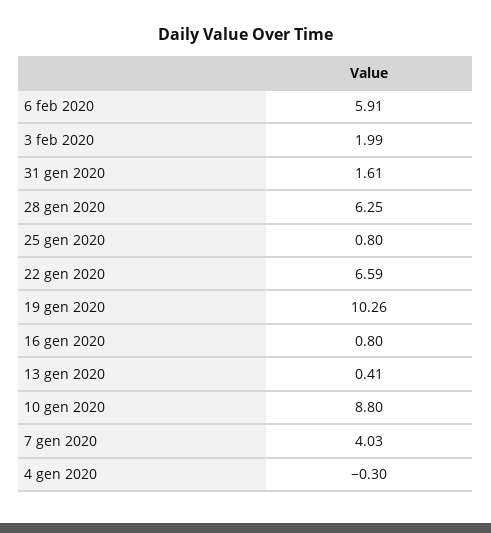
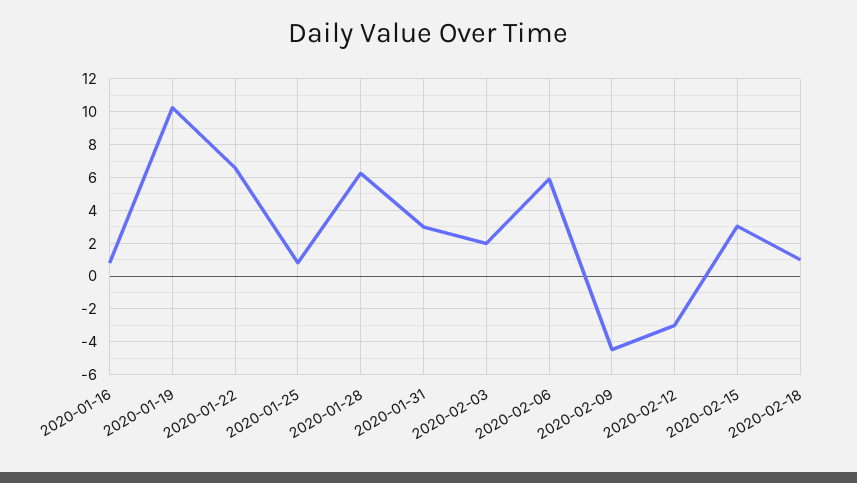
31 gen 2020: 1.61 -> 3
13 gen 2020: 0.41 -> none
10 gen 2020: 8.8 -> none
7 gen 2020: 4.03 -> none
4 gen 2020: -0.3 -> none
2020-02-09: none -> -4.5
2020-02-12: none -> -3
2020-02-15: none -> 3
2020-02-18: none -> 1

